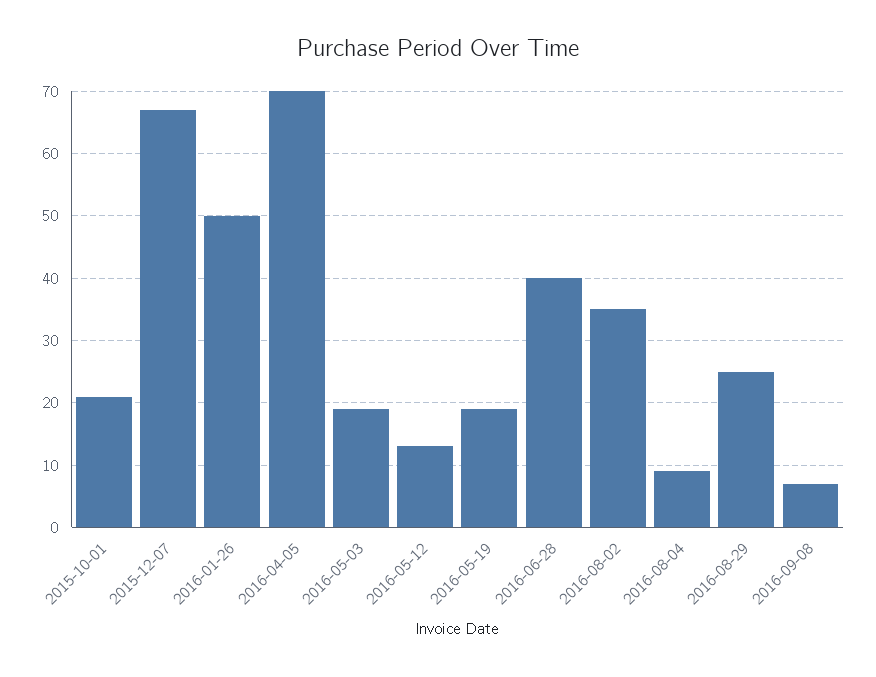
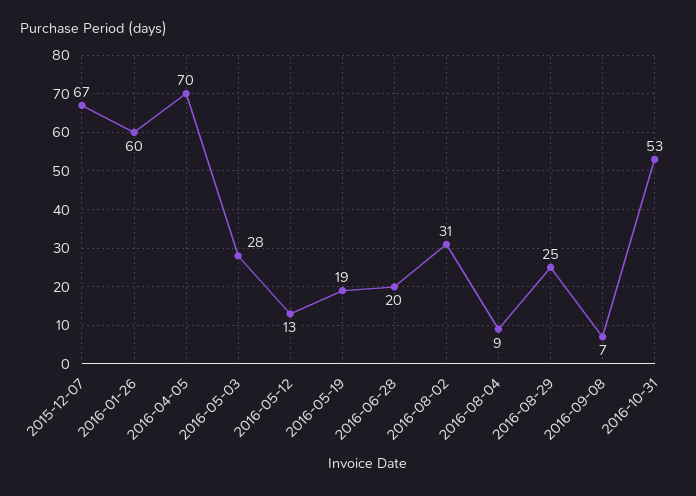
2015-10-01: 21 -> none
2016-01-26: 50 -> 60
2016-05-03: 19 -> 28
2016-06-28: 40 -> 20
2016-08-02: 35 -> 31
2016-10-31: none -> 53

